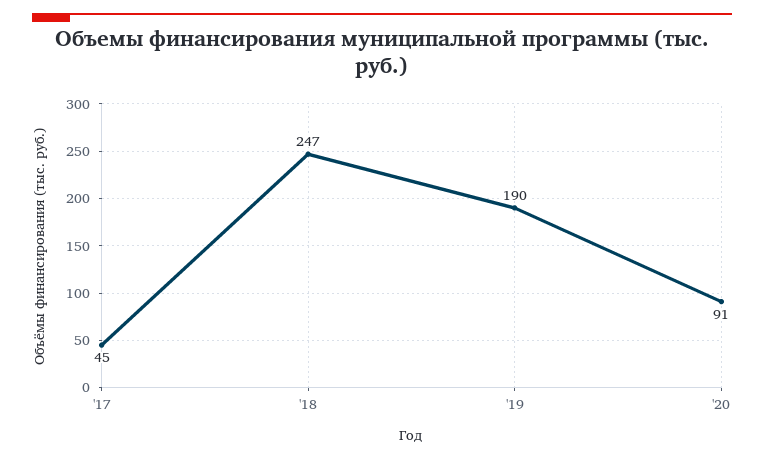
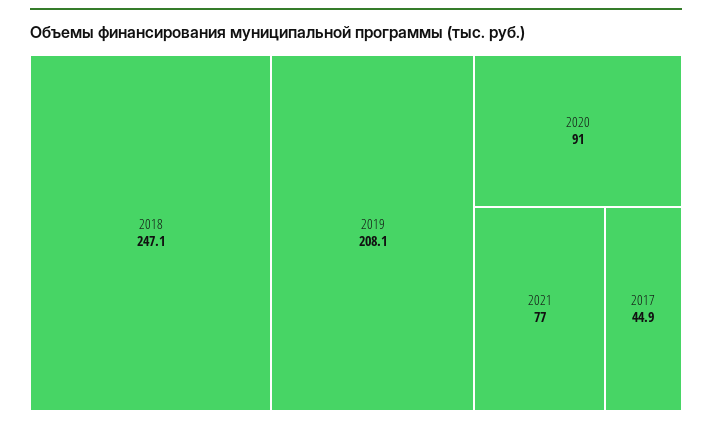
'19: 190 -> 208.1
2021: none -> 77

